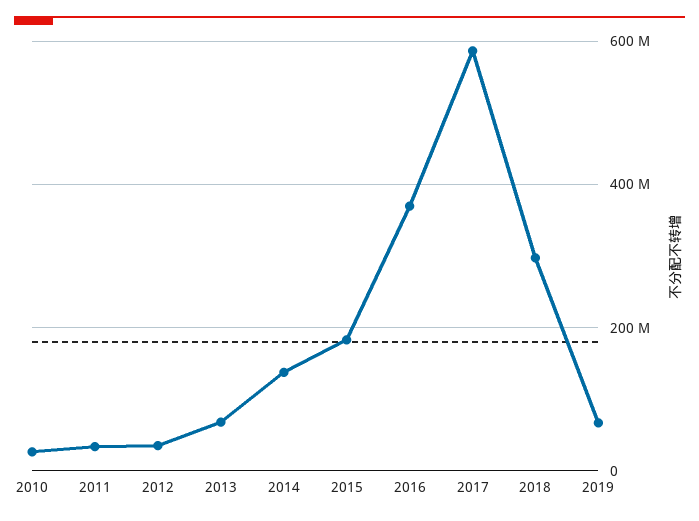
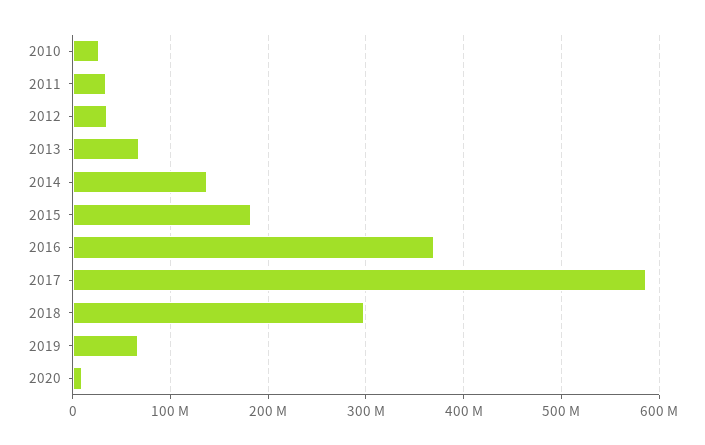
2020: none -> 10000000

